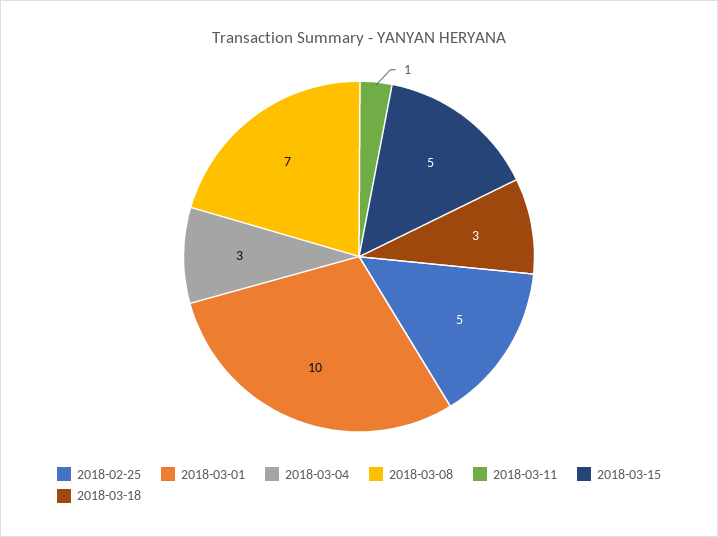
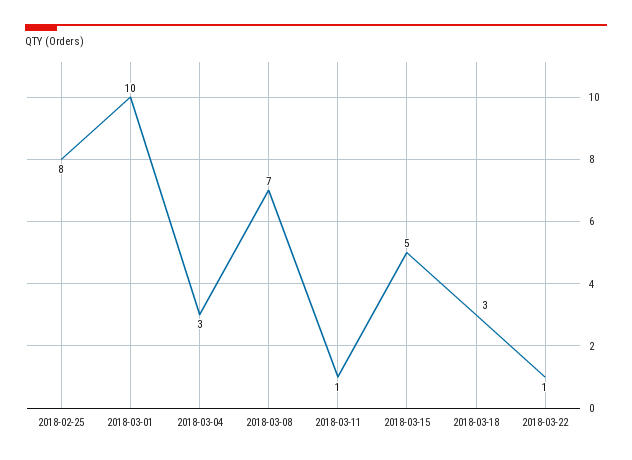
2018-02-25: 5 -> 8
2018-03-22: none -> 1

